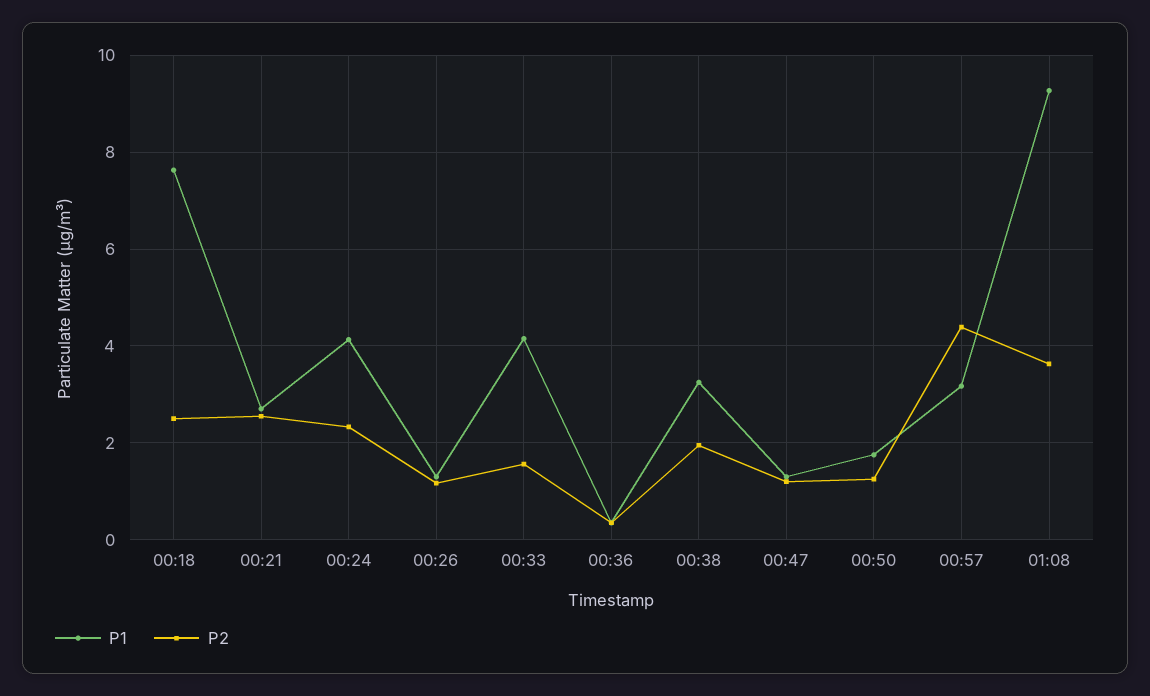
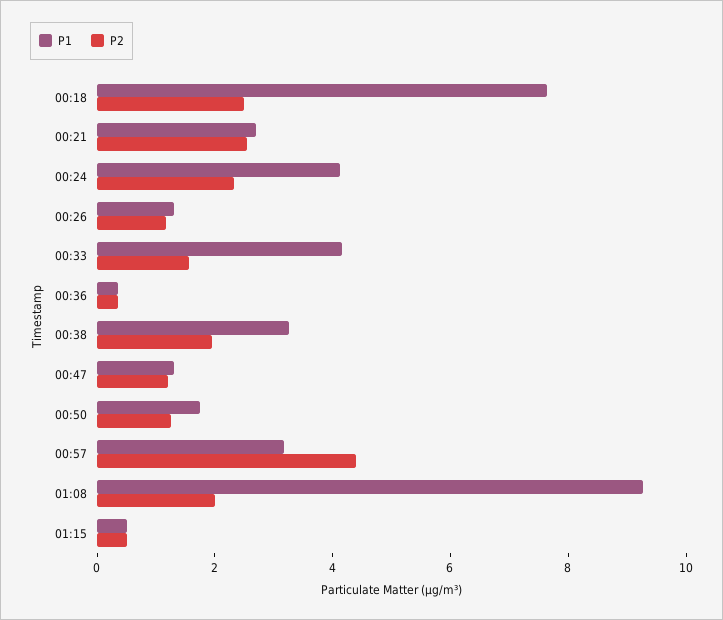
P2, 01:08: 3.6 -> 2
P1, 01:15: none -> 0.5
P2, 01:15: none -> 0.5

